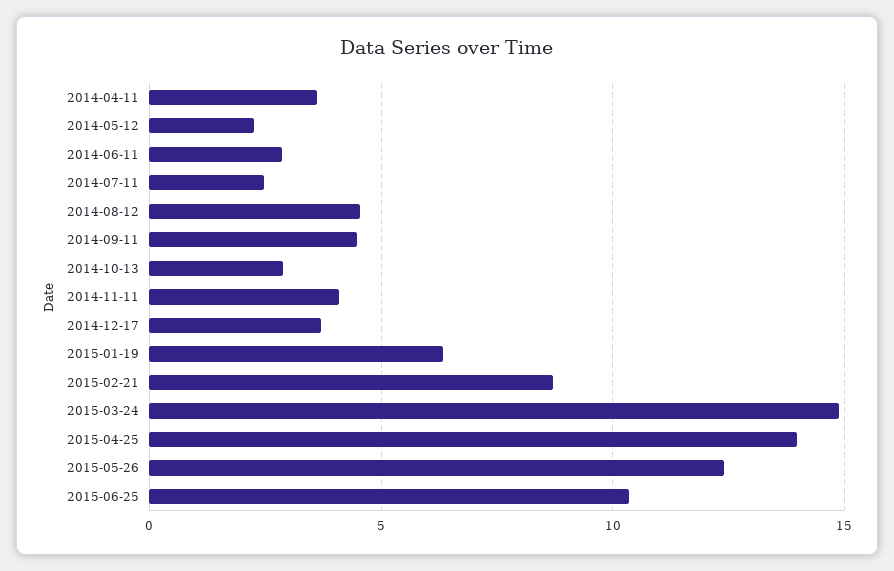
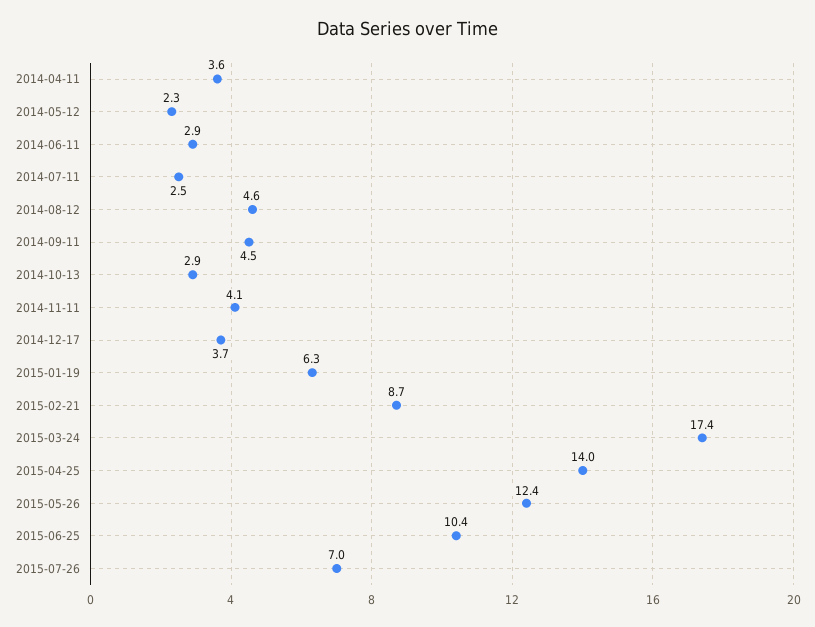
2015-03-24: 15 -> 17.4
2015-07-26: none -> 7

